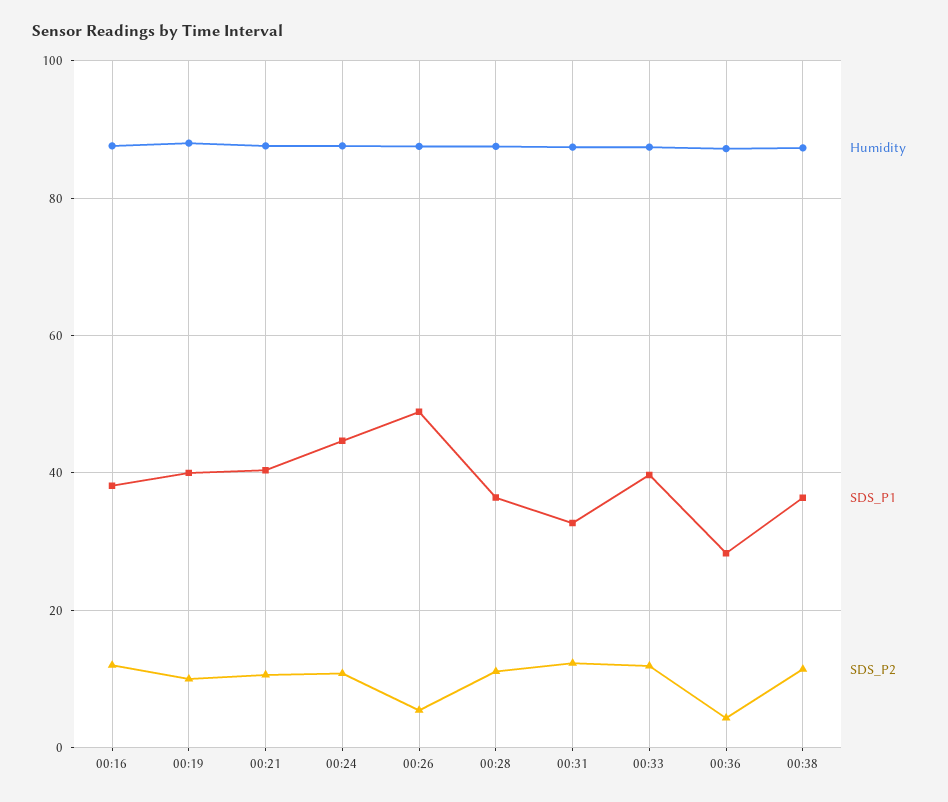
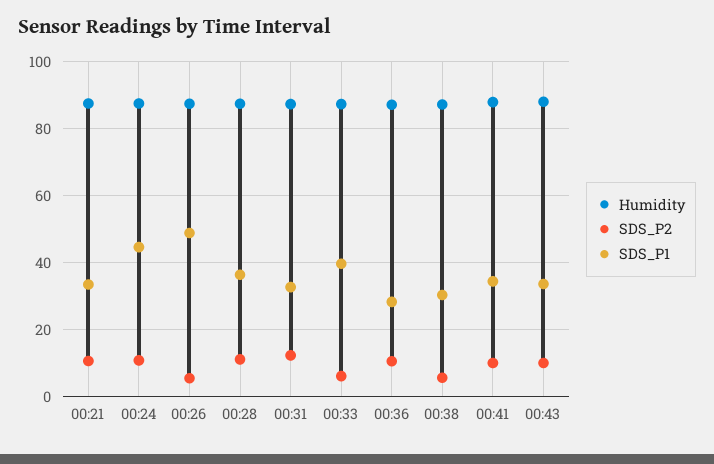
Humidity, 00:16: 88 -> none
SDS_P1, 00:16: 38 -> none
SDS_P2, 00:16: 12 -> none
Humidity, 00:19: 88 -> none
SDS_P1, 00:19: 40 -> none
SDS_P2, 00:19: 10 -> none
SDS_P1, 00:21: 40 -> 34
SDS_P2, 00:33: 12 -> 6
SDS_P2, 00:36: 4 -> 10
SDS_P1, 00:38: 36 -> 30
SDS_P2, 00:38: 12 -> 6
Humidity, 00:41: none -> 88
SDS_P2, 00:41: none -> 10
SDS_P1, 00:41: none -> 34
Humidity, 00:43: none -> 88
SDS_P2, 00:43: none -> 10
SDS_P1, 00:43: none -> 34

